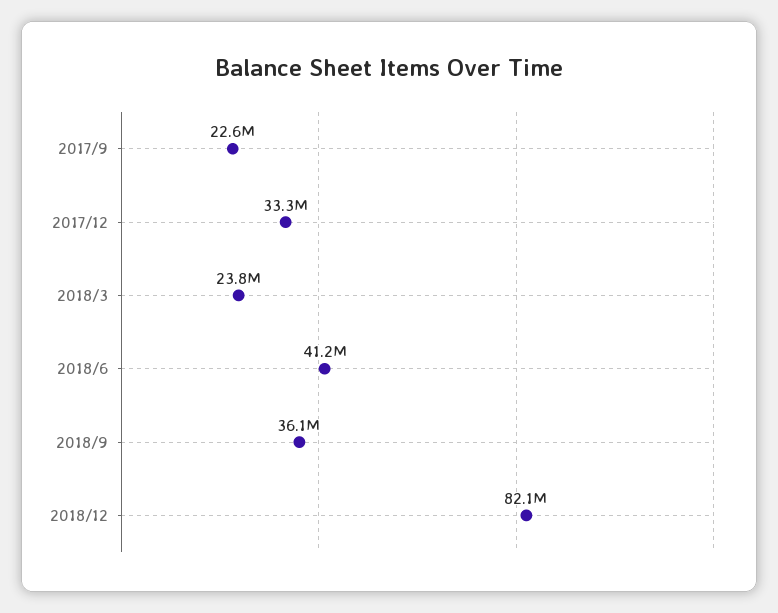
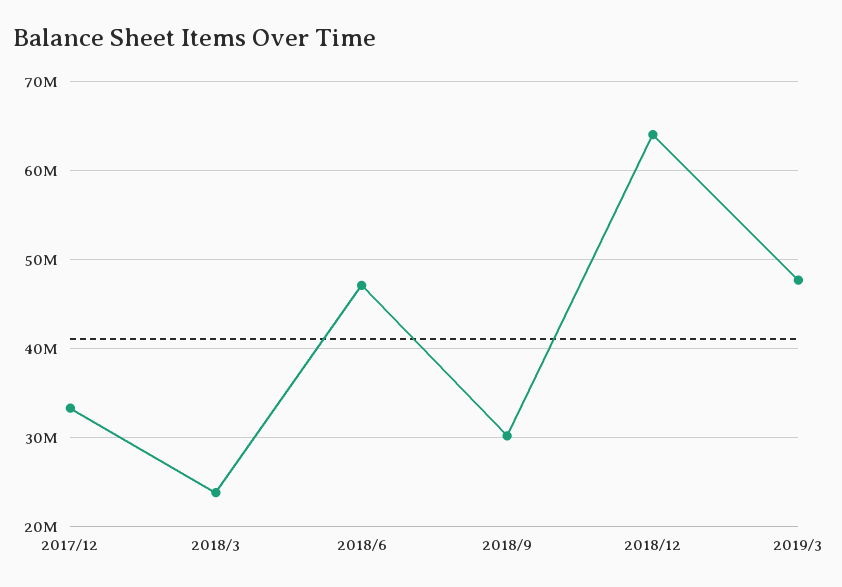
2017/9: 22600000 -> none
2018/6: 41200000 -> 47000000
2018/9: 36100000 -> 30000000
2018/12: 82100000 -> 64000000
2019/3: none -> 48000000

